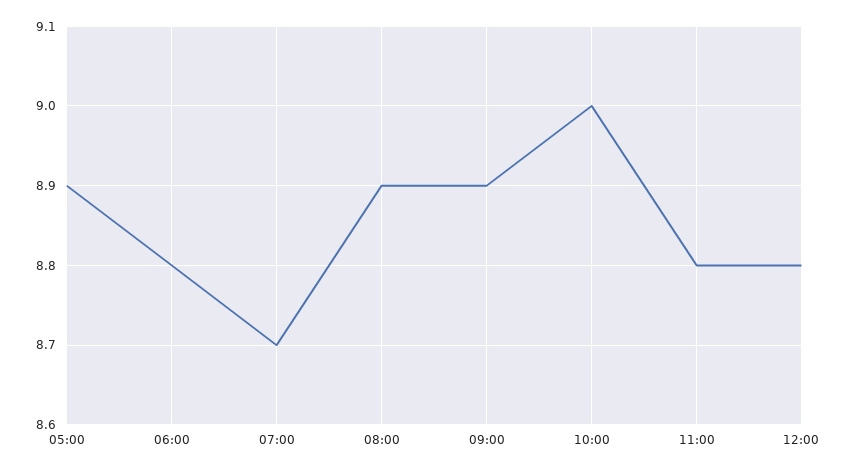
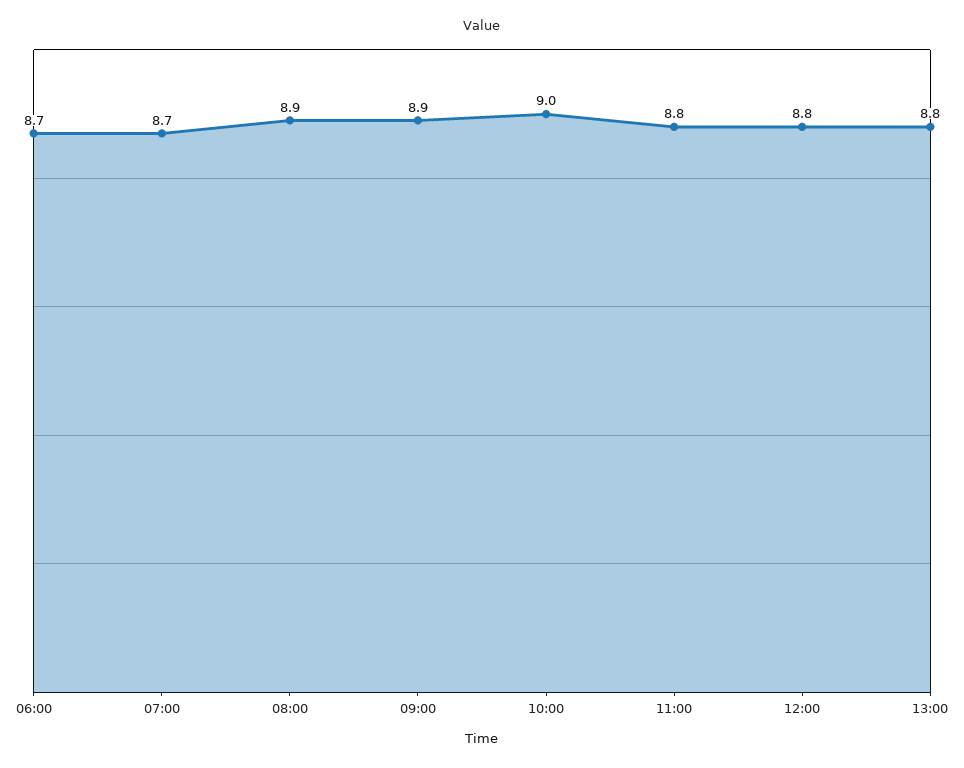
05:00: 8.9 -> none
06:00: 8.8 -> 8.7
13:00: none -> 8.8

